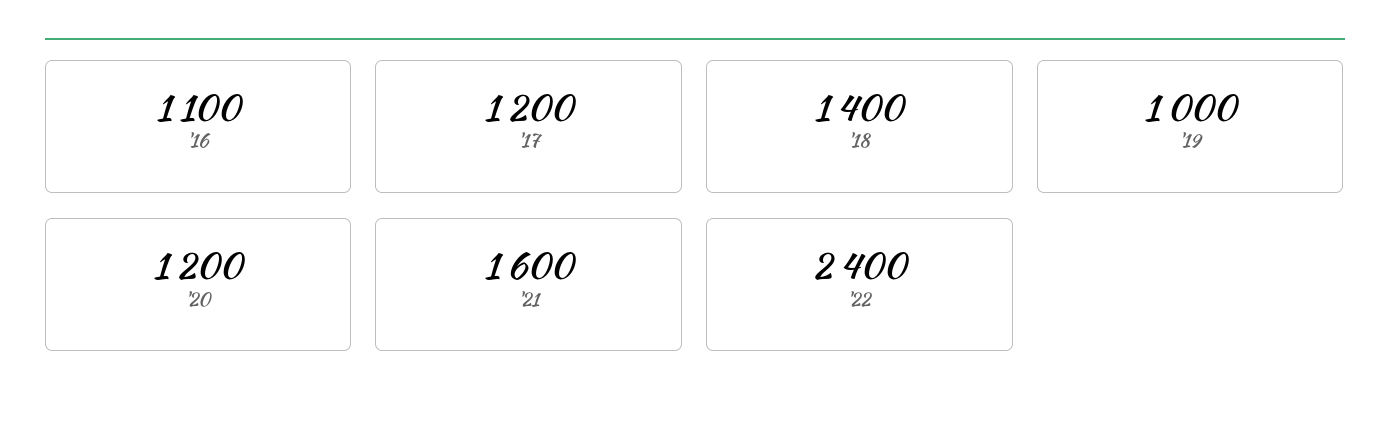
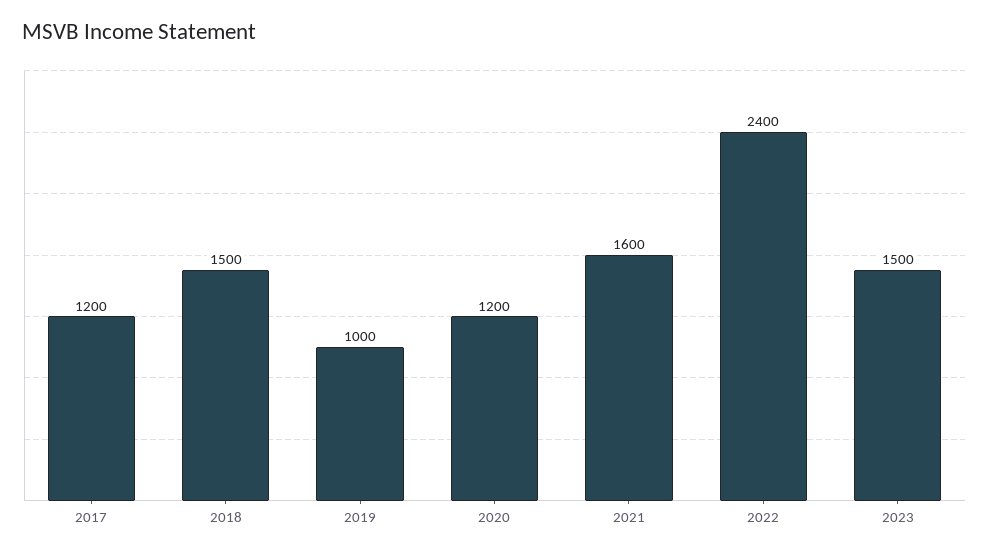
'16: 1100 -> none
'18: 1400 -> 1500
2023: none -> 1500

